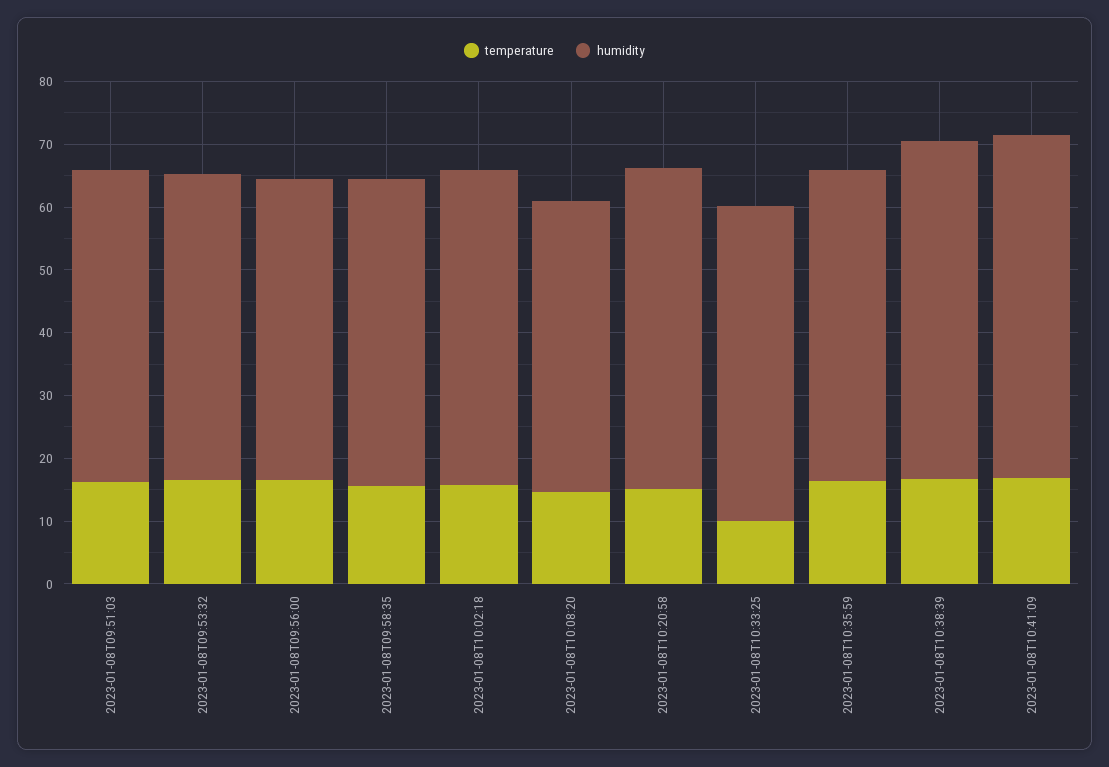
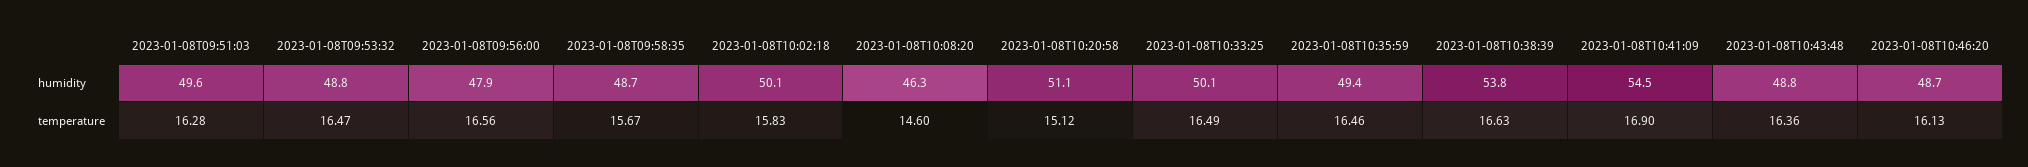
temperature, 2023-01-08T10:33:25: 10 -> 16.49
humidity, 2023-01-08T10:43:48: none -> 48.8
humidity, 2023-01-08T10:46:20: none -> 48.7
temperature, 2023-01-08T10:43:48: none -> 16.36
temperature, 2023-01-08T10:46:20: none -> 16.13

